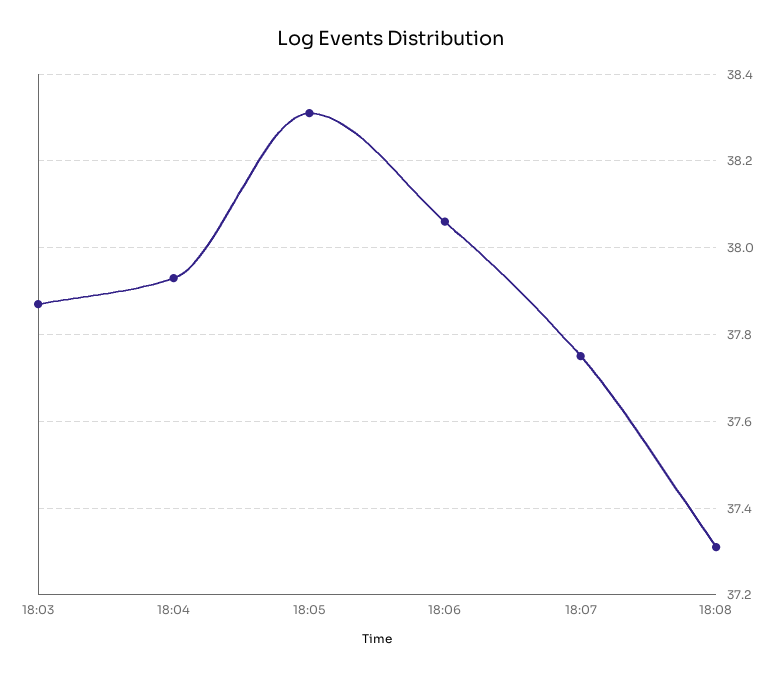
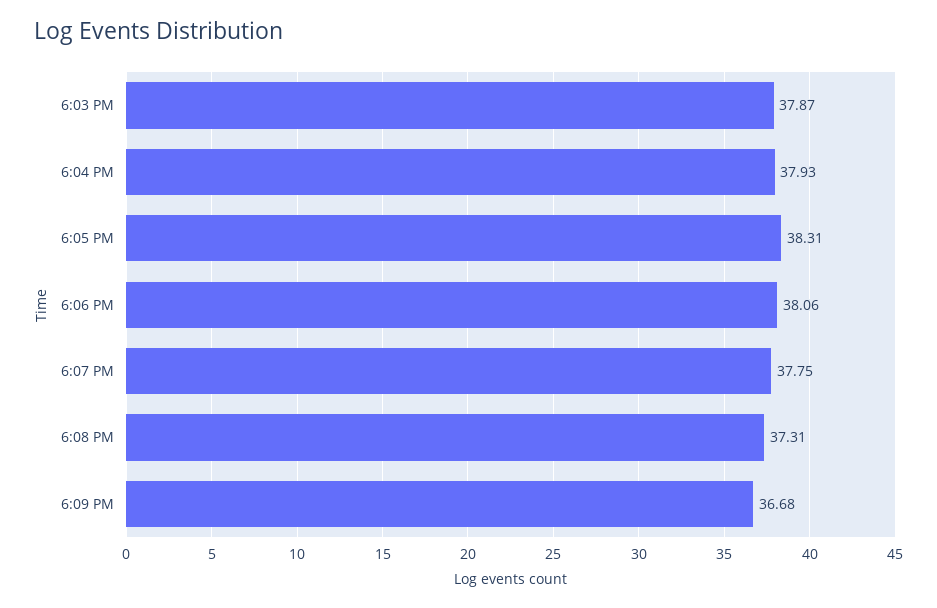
6:09 PM: none -> 36.68

